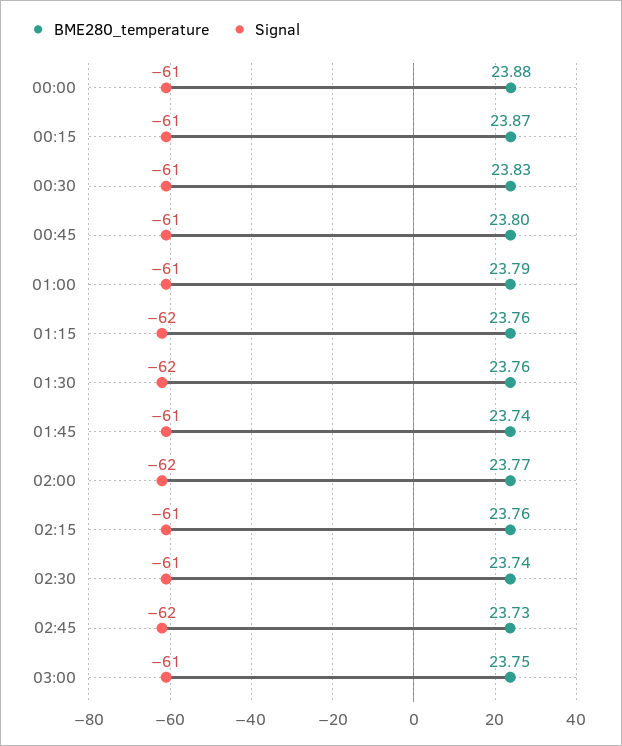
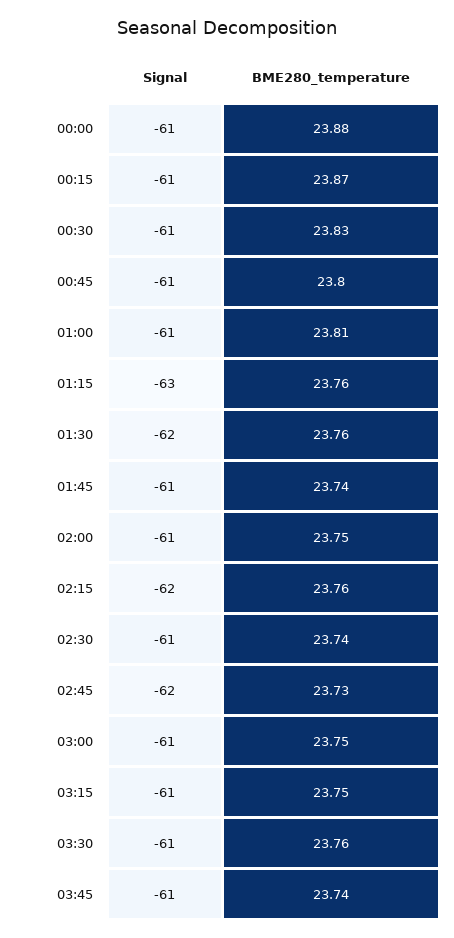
BME280_temperature, 01:00: 23.79 -> 23.81
Signal, 01:15: -62 -> -63
BME280_temperature, 02:00: 23.77 -> 23.75
Signal, 02:00: -62 -> -61
Signal, 02:15: -61 -> -62
Signal, 03:15: none -> -61
BME280_temperature, 03:15: none -> 23.75
Signal, 03:30: none -> -61
BME280_temperature, 03:30: none -> 23.76
Signal, 03:45: none -> -61
BME280_temperature, 03:45: none -> 23.74

